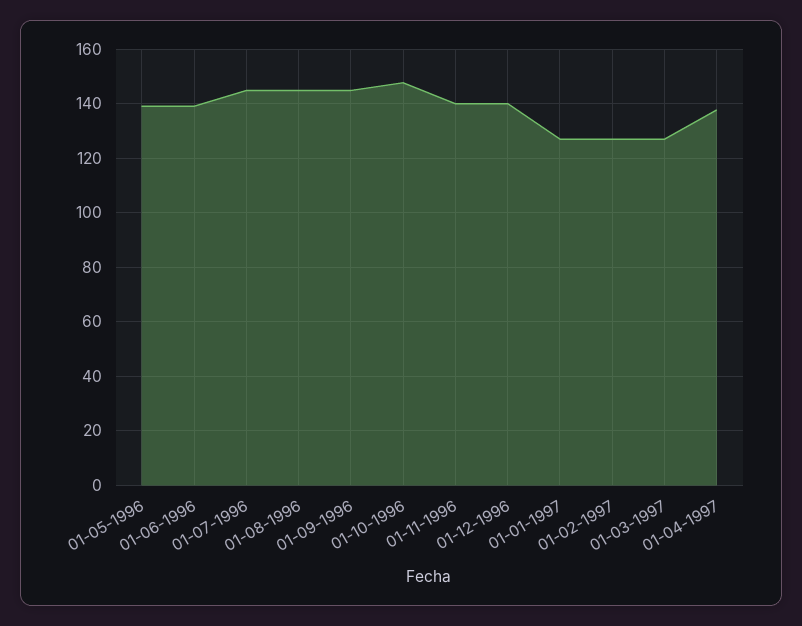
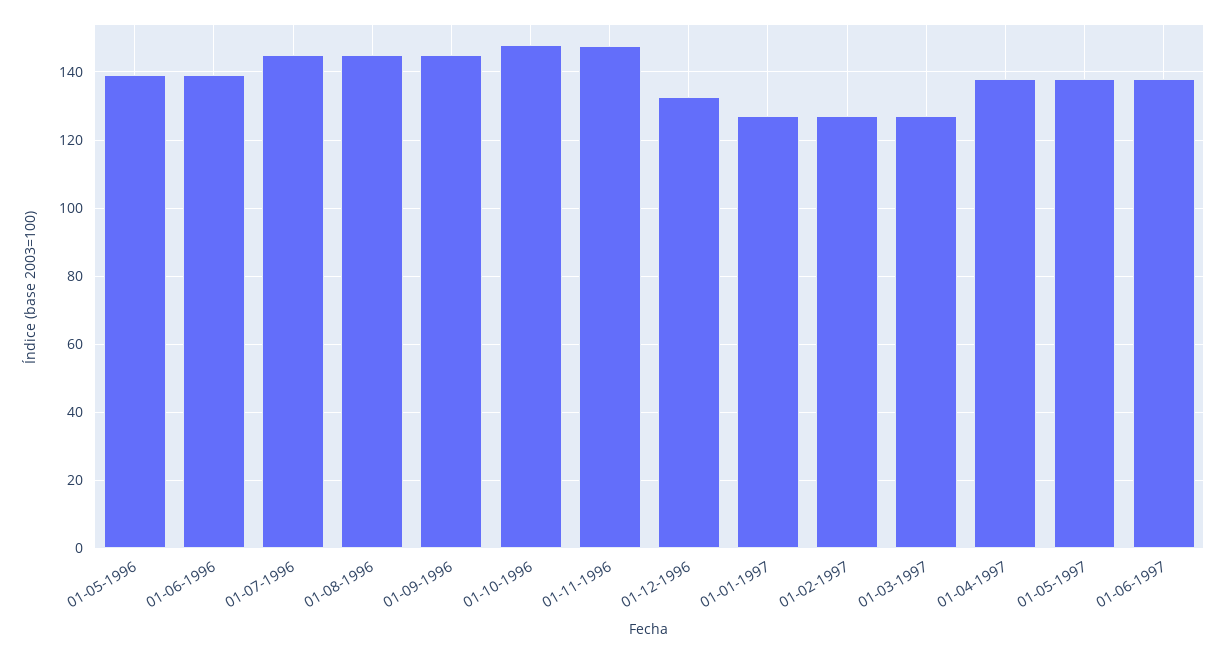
01-11-1996: 140 -> 148
01-12-1996: 140 -> 132
01-05-1997: none -> 138
01-06-1997: none -> 138

